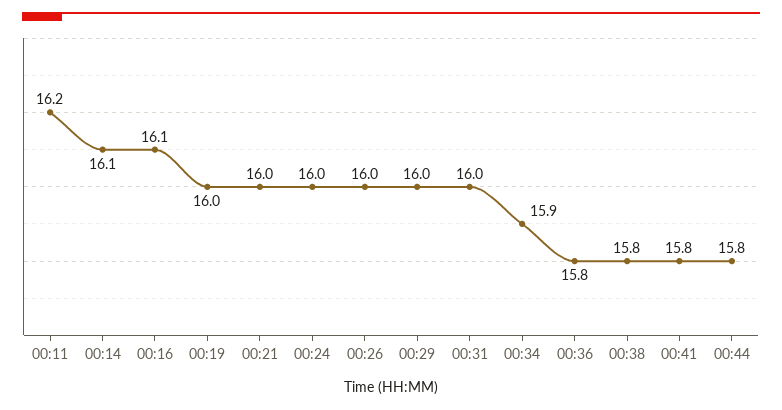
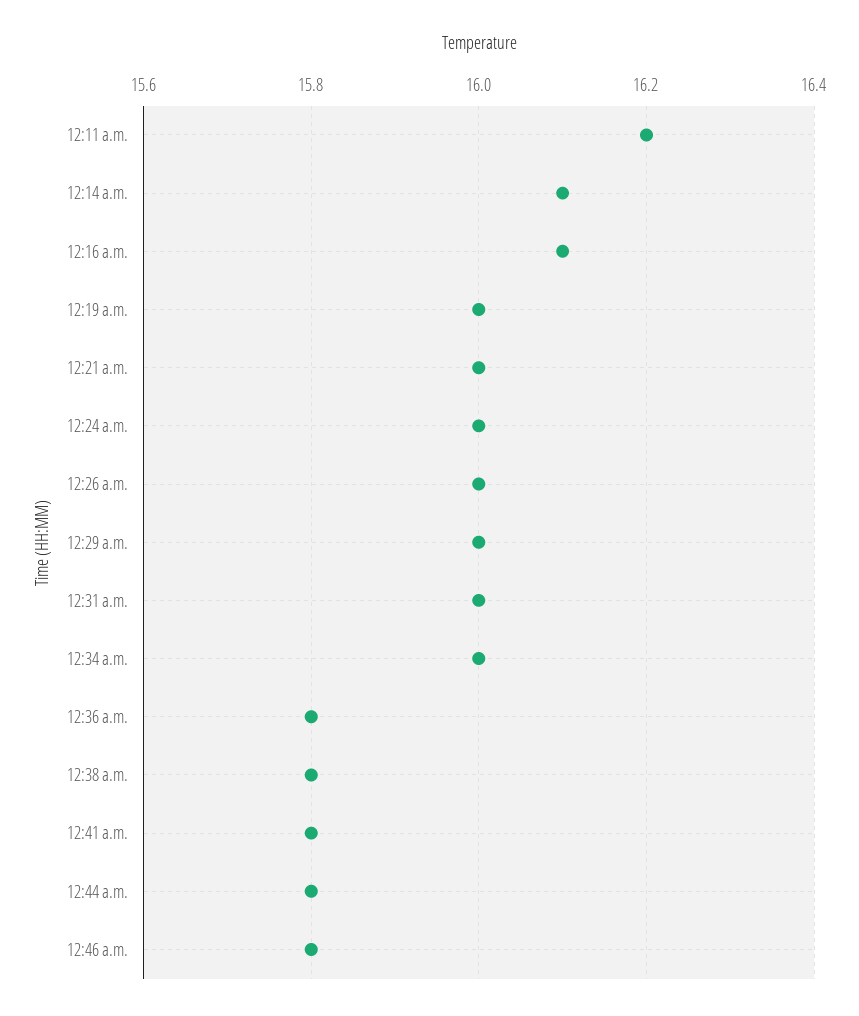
00:34: 15.9 -> 16
12:46 a.m.: none -> 15.8

